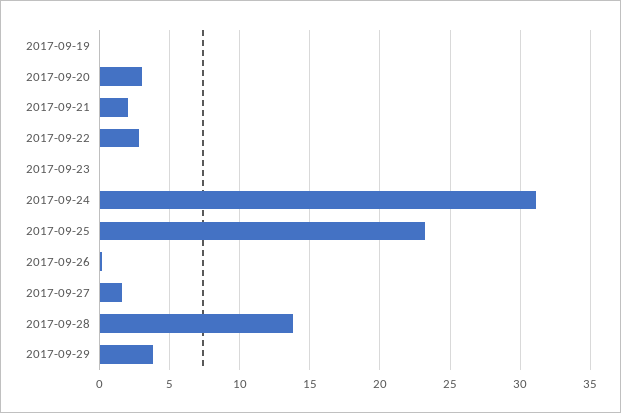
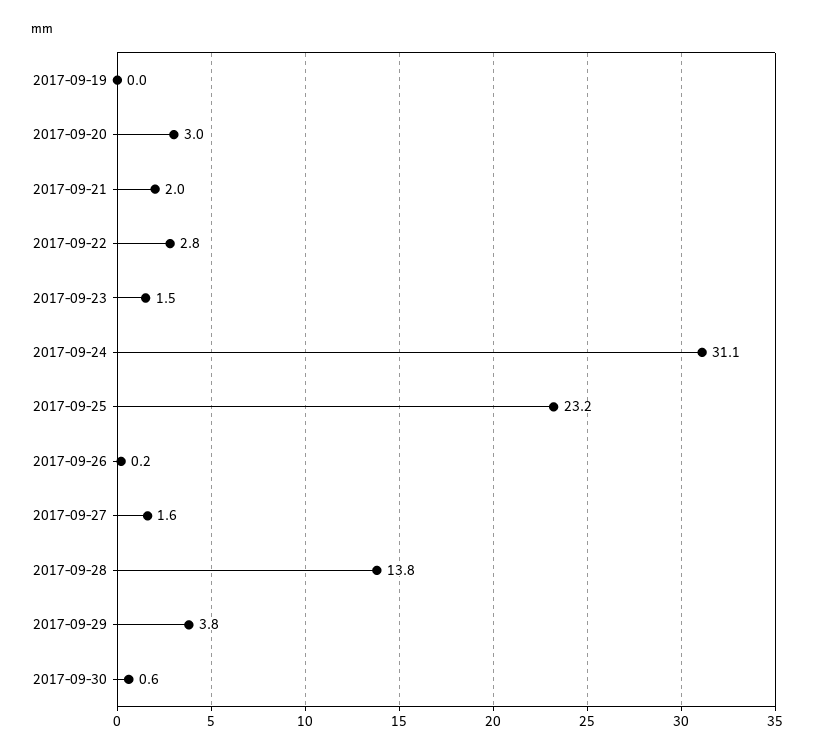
2017-09-23: 0 -> 1.5
2017-09-30: none -> 0.6

